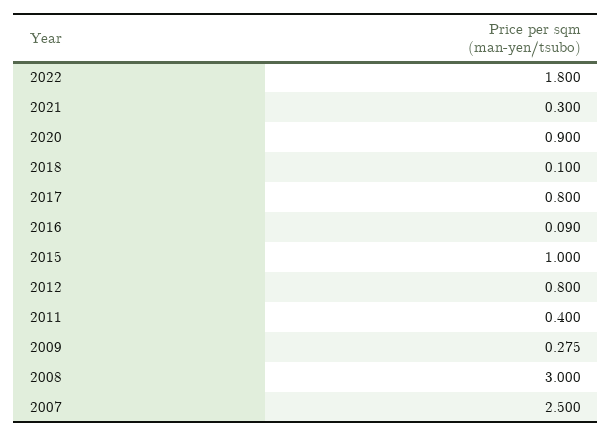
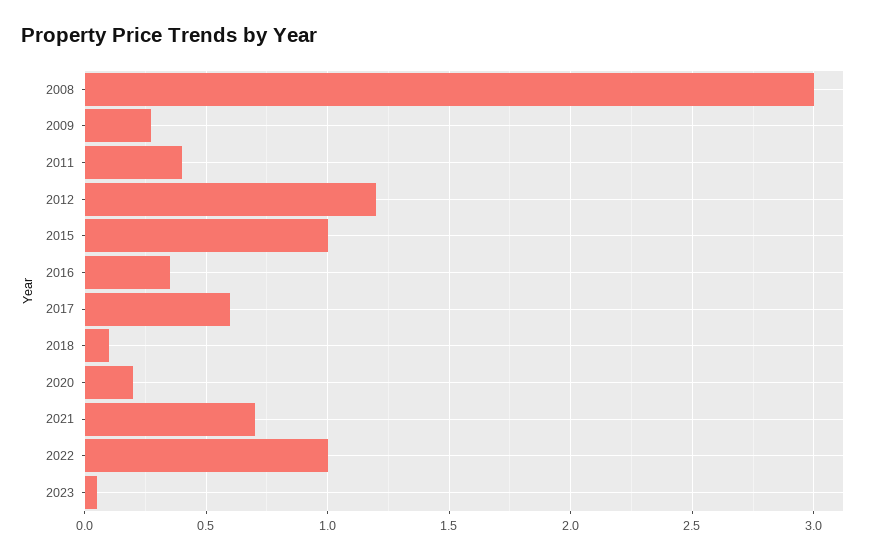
2022: 1.8 -> 1
2021: 0.3 -> 0.7
2020: 0.9 -> 0.2
2017: 0.8 -> 0.6
2016: 0.09 -> 0.35
2012: 0.8 -> 1.2
2007: 2.5 -> none
2023: none -> 0.05

